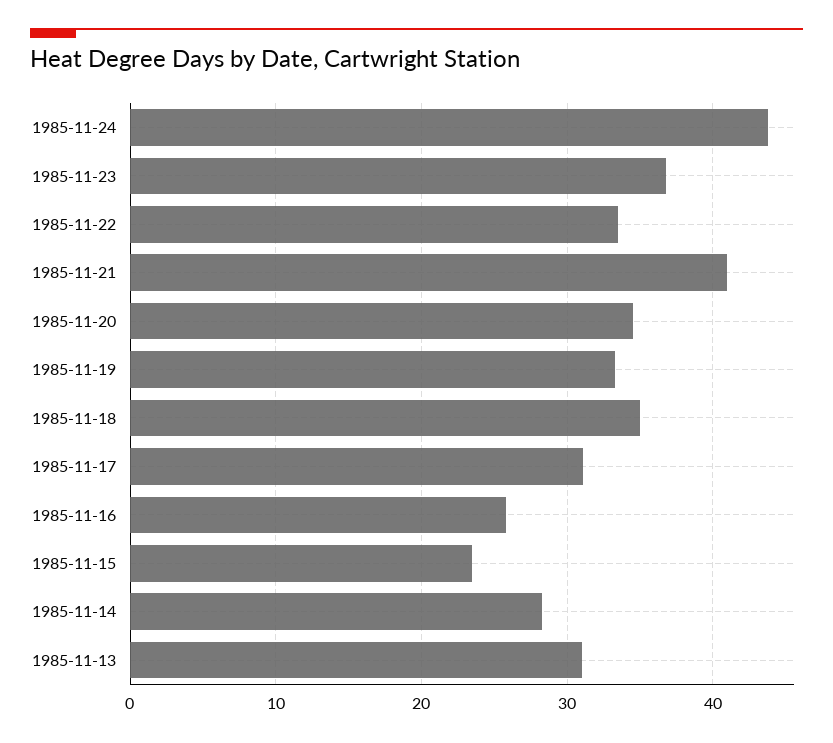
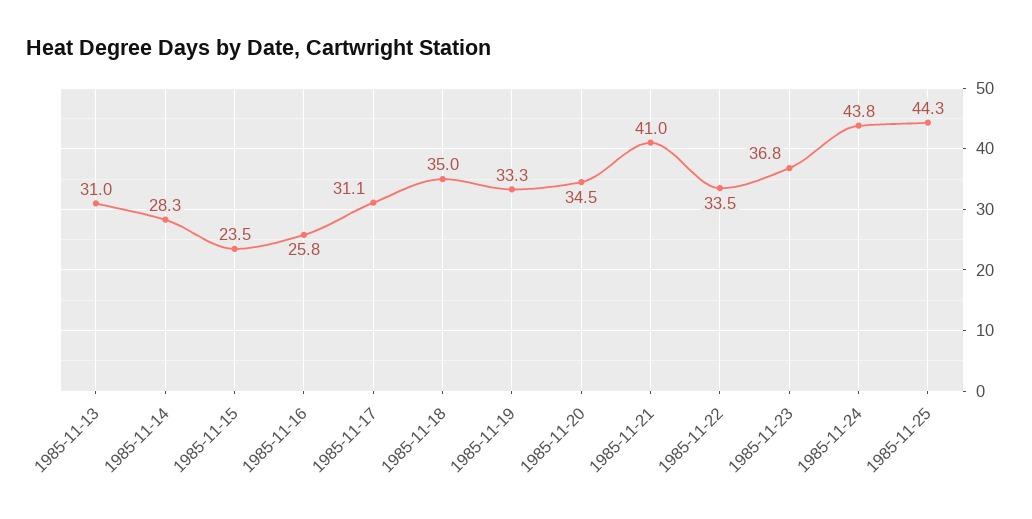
1985-11-25: none -> 44.3

